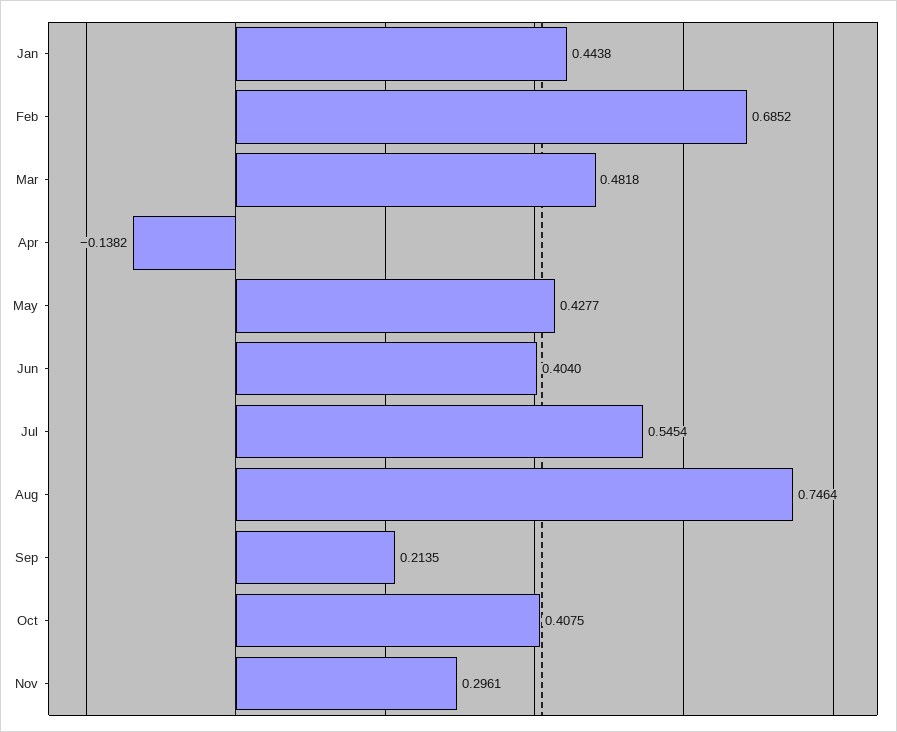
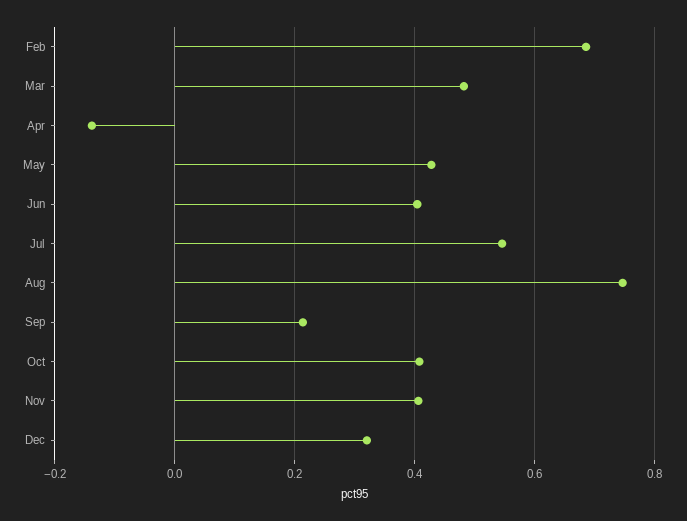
Jan: 0.4438 -> none
Nov: 0.2961 -> 0.4
Dec: none -> 0.32

